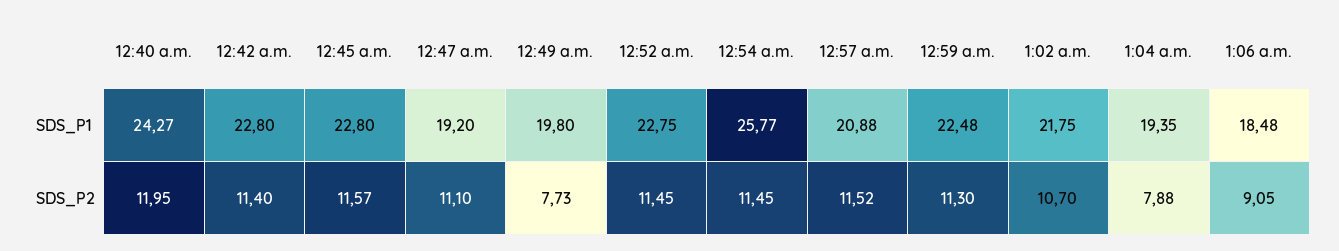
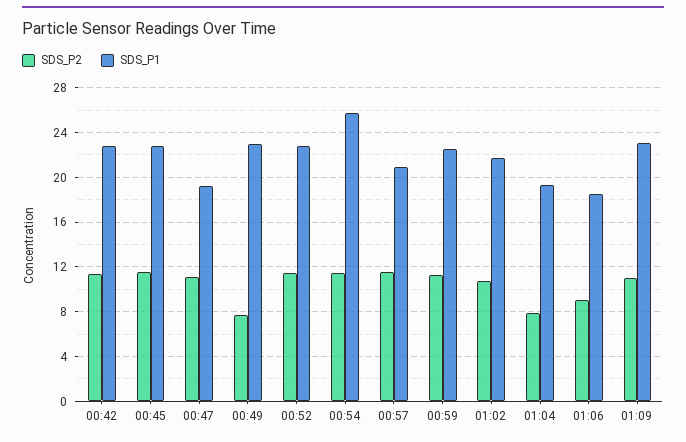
SDS_P1, 12:40 a.m.: 24.27 -> none
SDS_P1, 12:49 a.m.: 19.8 -> 23
SDS_P2, 12:40 a.m.: 11.95 -> none
SDS_P2, 01:09: none -> 11
SDS_P1, 01:09: none -> 23

